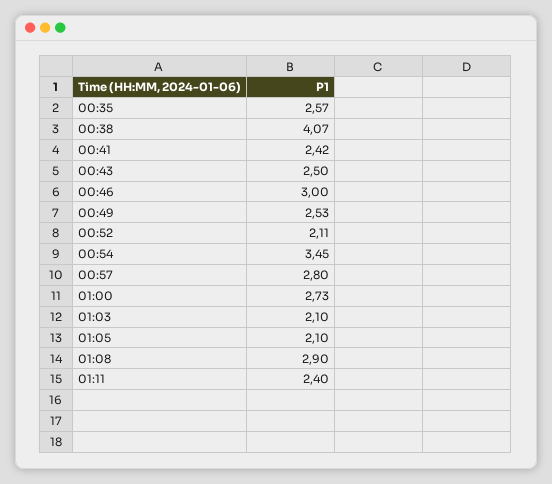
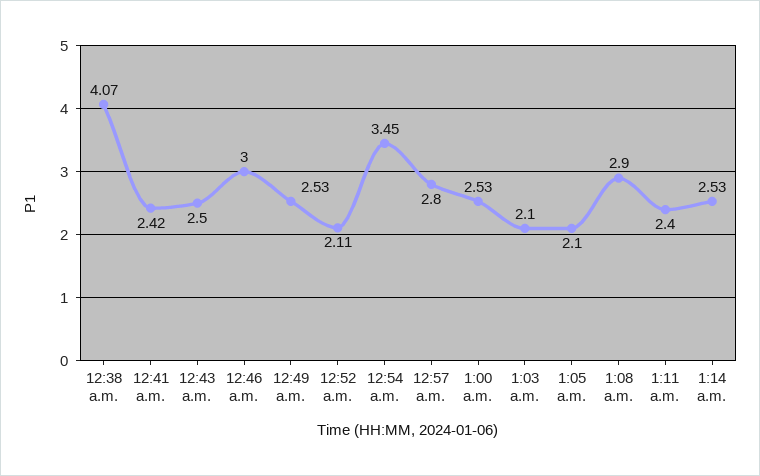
00:35: 2.57 -> none
01:00: 2.73 -> 2.53
1:14 a.m.: none -> 2.53

